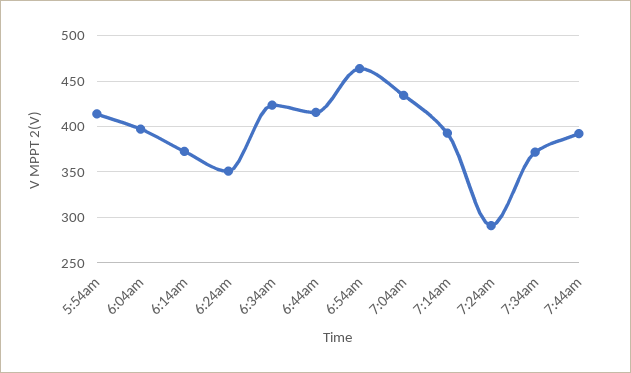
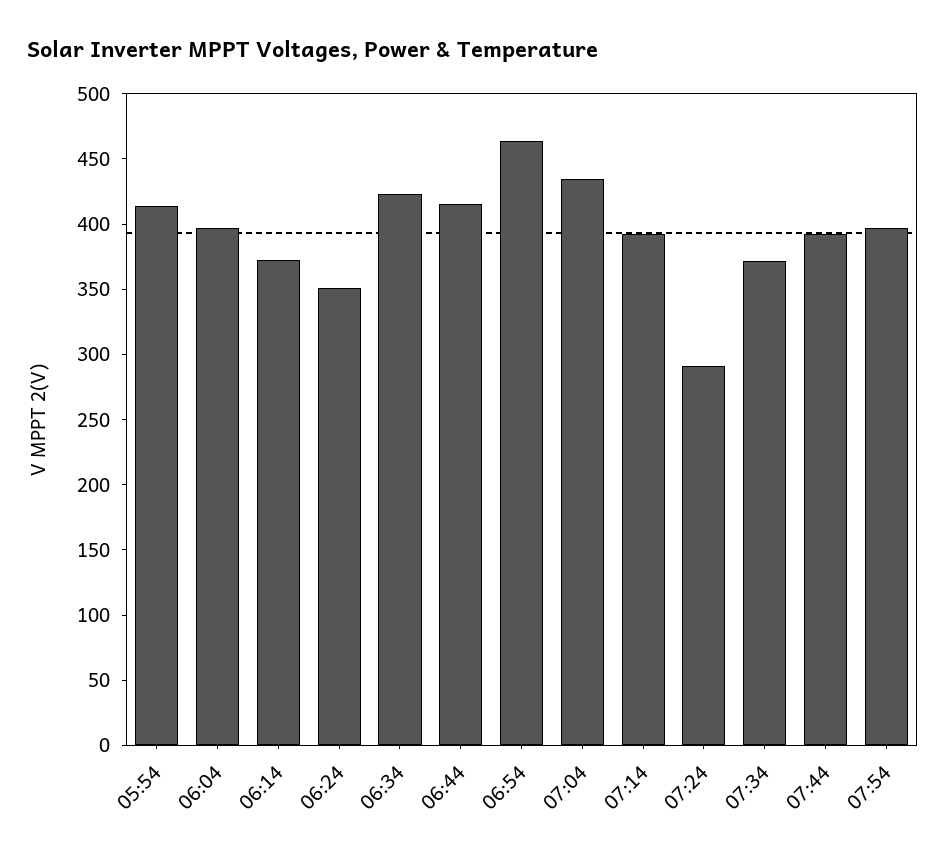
07:54: none -> 400

